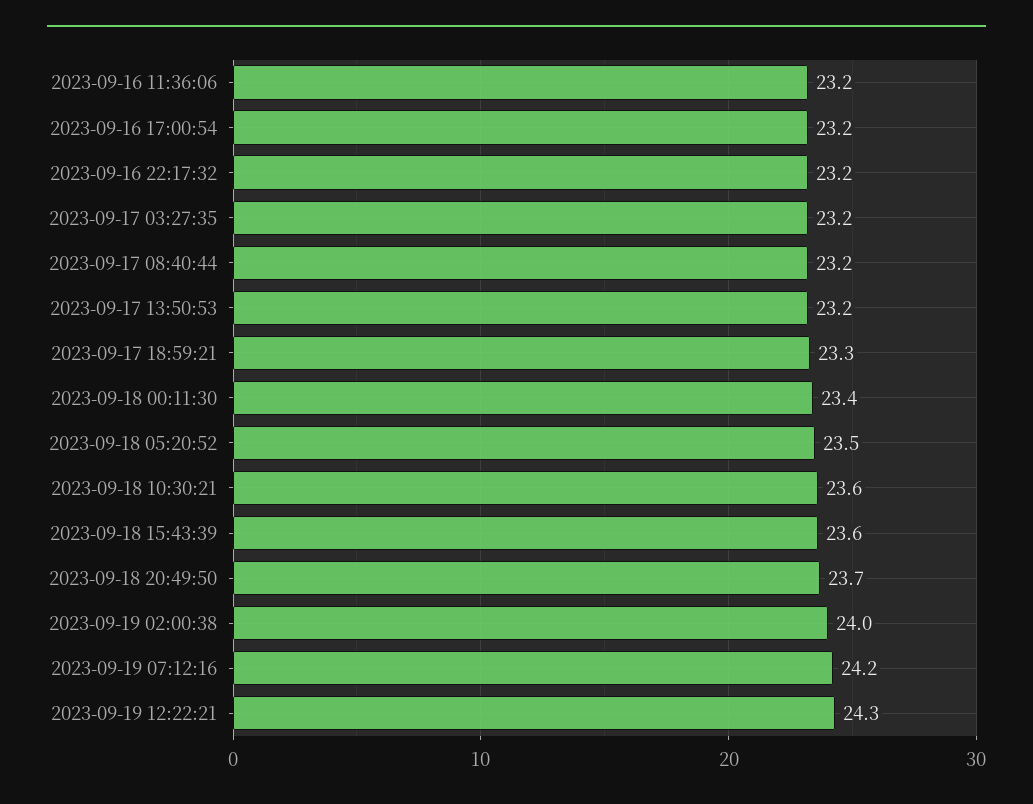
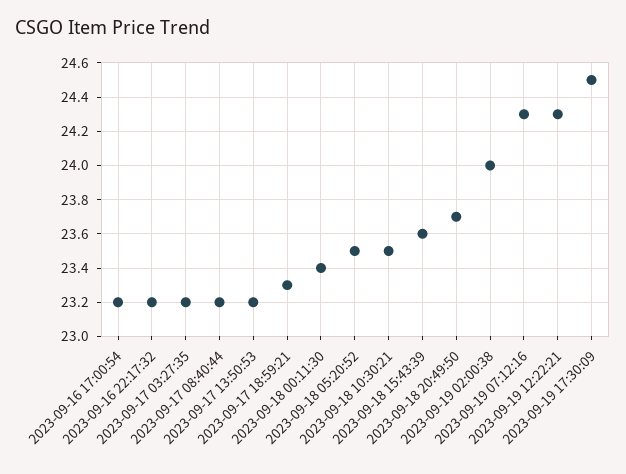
2023-09-16 11:36:06: 23.2 -> none
2023-09-18 10:30:21: 23.6 -> 23.5
2023-09-19 07:12:16: 24.2 -> 24.3
2023-09-19 17:30:09: none -> 24.5

